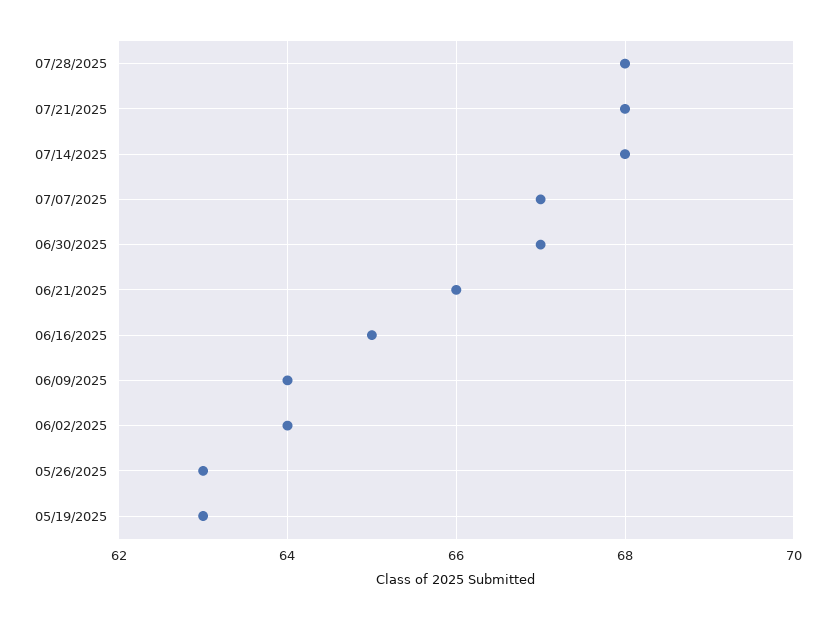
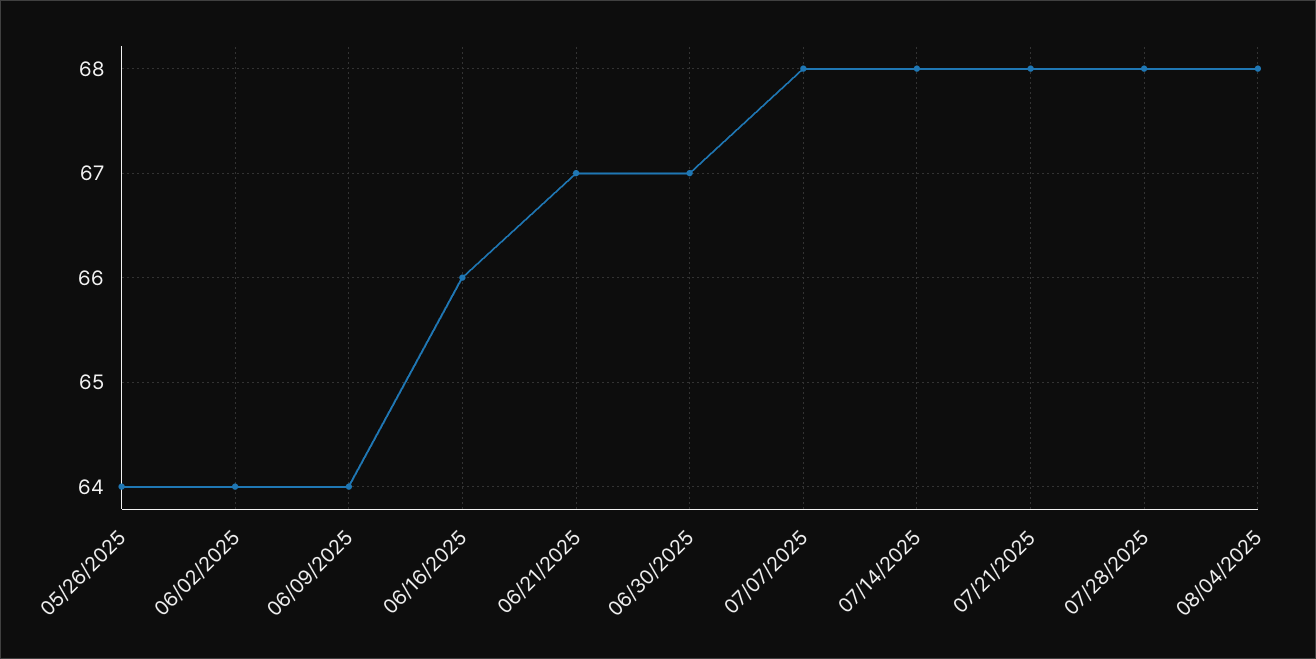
07/07/2025: 67 -> 68
06/21/2025: 66 -> 67
06/16/2025: 65 -> 66
05/26/2025: 63 -> 64
05/19/2025: 63 -> none
08/04/2025: none -> 68

